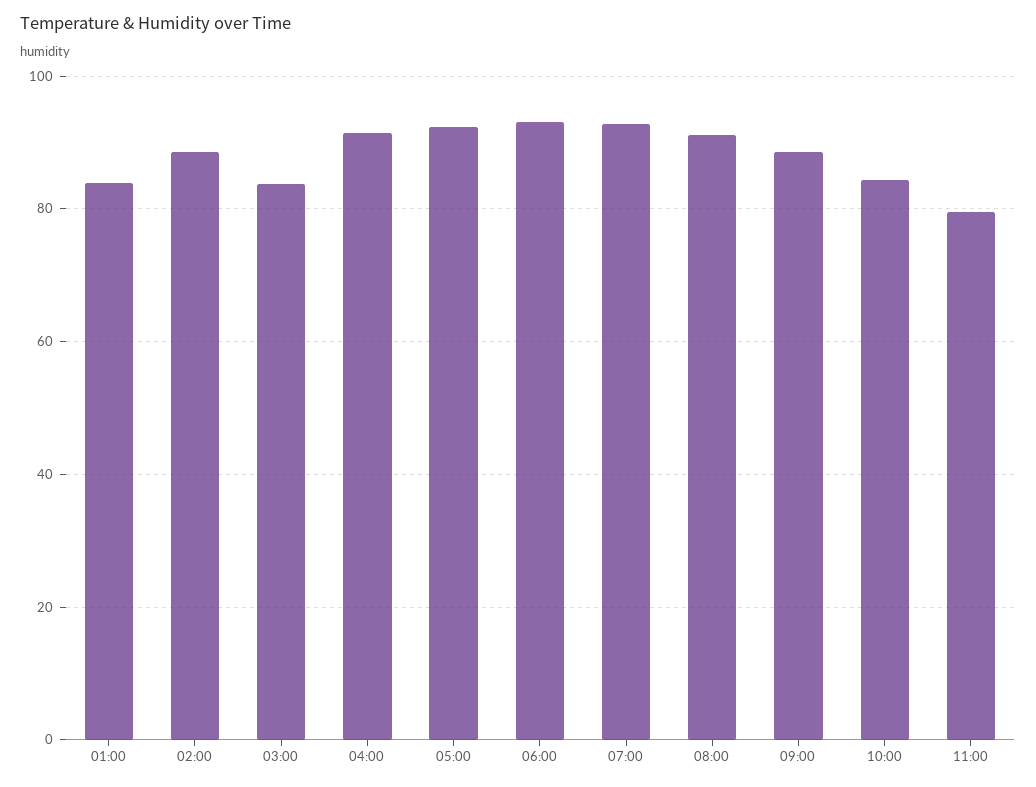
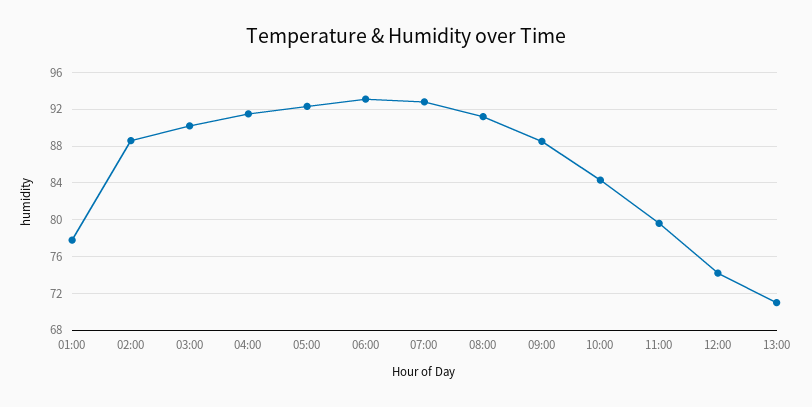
01:00: 84 -> 78
03:00: 84 -> 90
12:00: none -> 74
13:00: none -> 71

